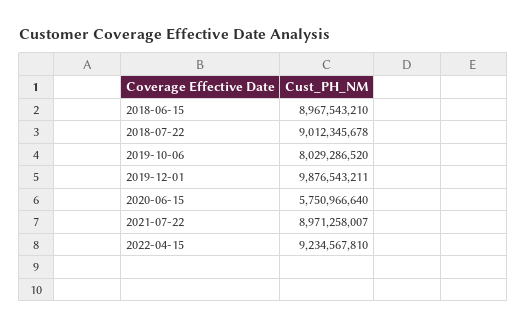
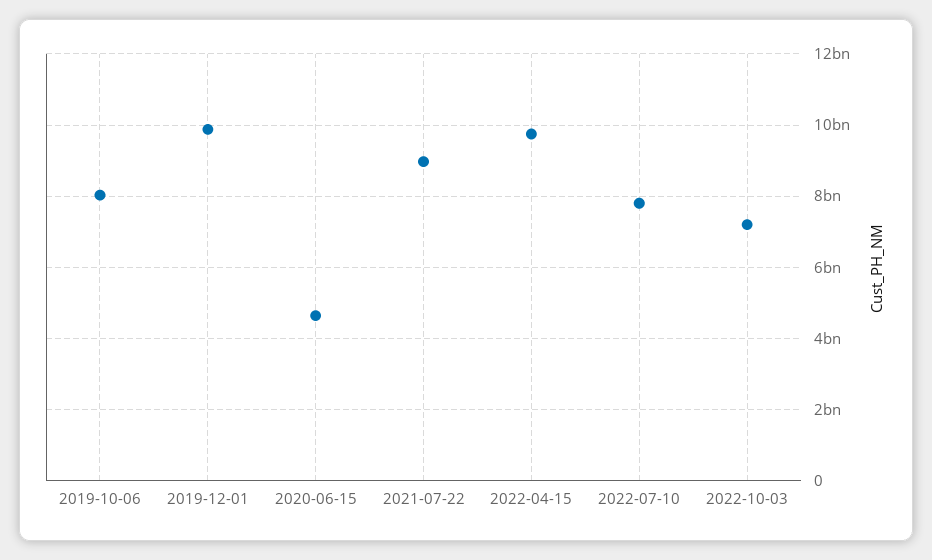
2018-06-15: 8967543210 -> none
2018-07-22: 9012345678 -> none
2020-06-15: 5750966640 -> 4600000000
2022-04-15: 9234567810 -> 9800000000
2022-07-10: none -> 7800000000
2022-10-03: none -> 7200000000

